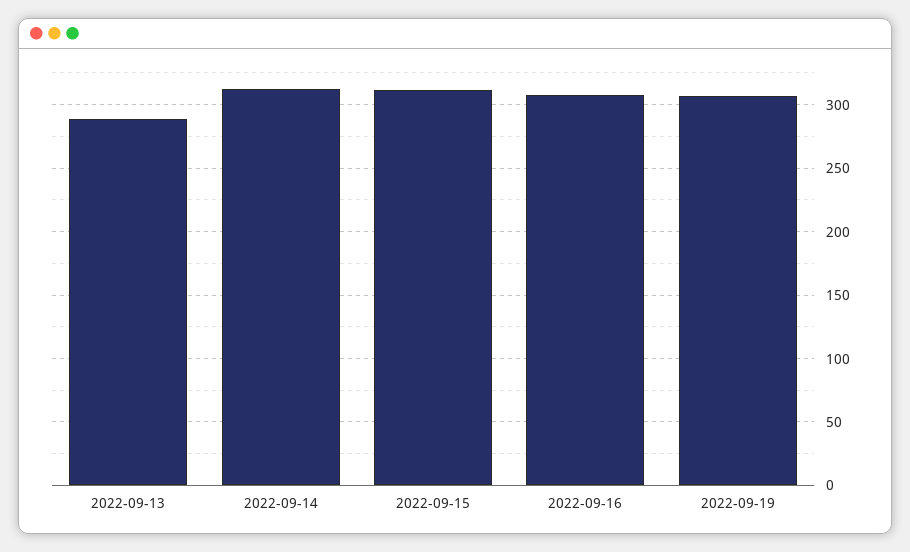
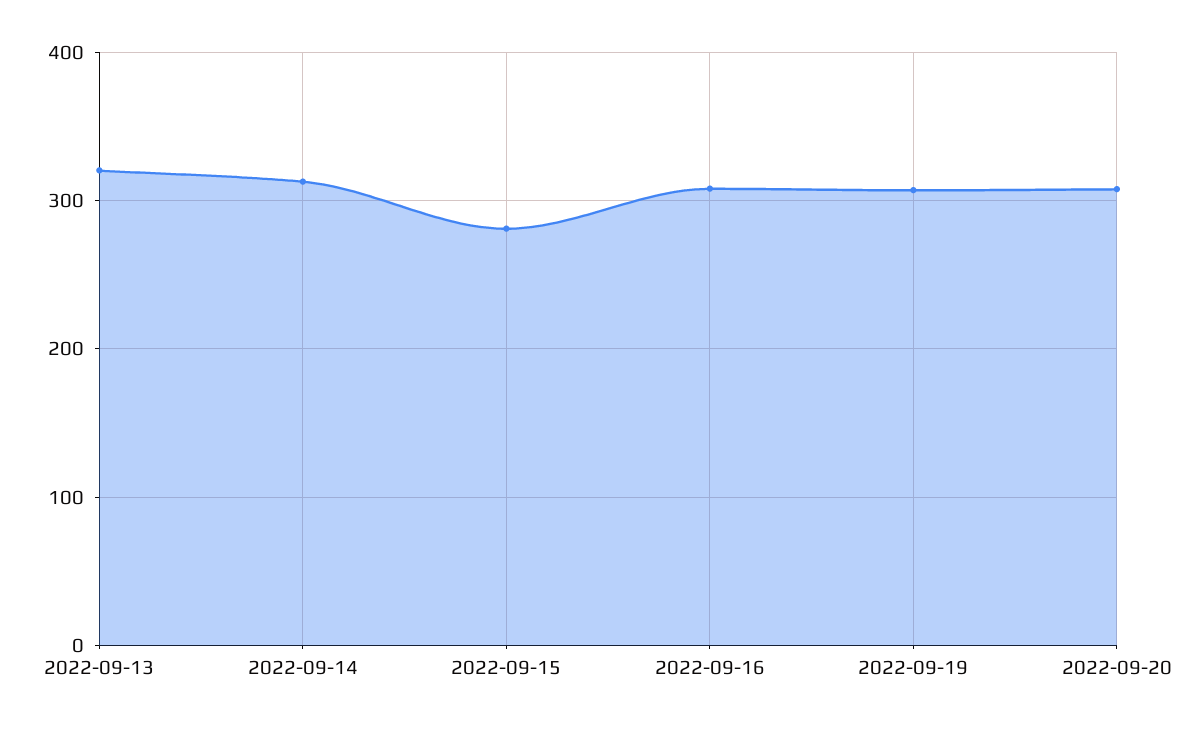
2022-09-13: 290 -> 320
2022-09-15: 310 -> 280
2022-09-20: none -> 310

